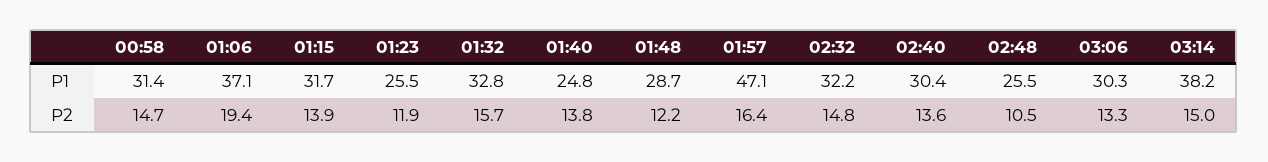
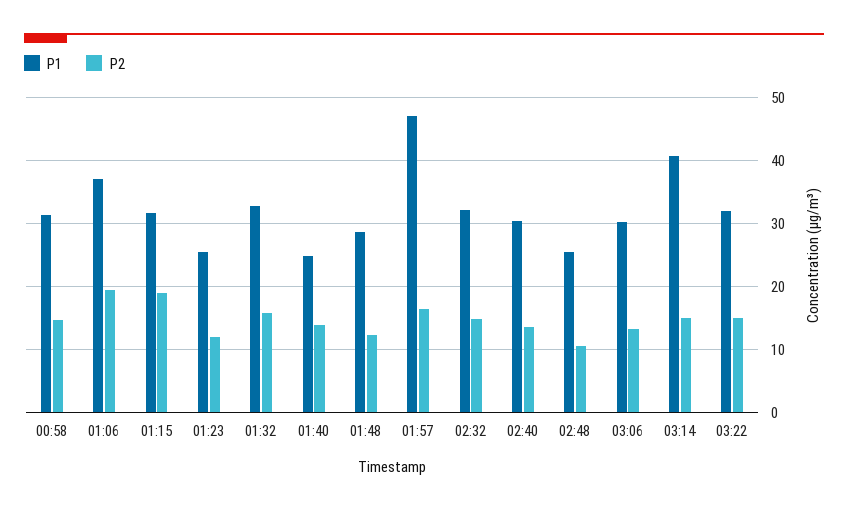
P1, 03:14: 38.2 -> 41
P2, 01:15: 13.9 -> 19
P1, 03:22: none -> 32
P2, 03:22: none -> 15

